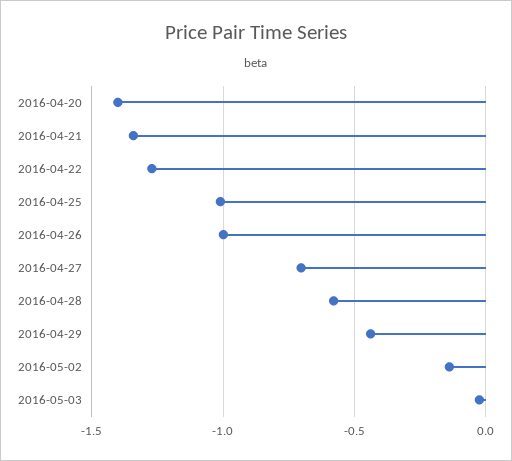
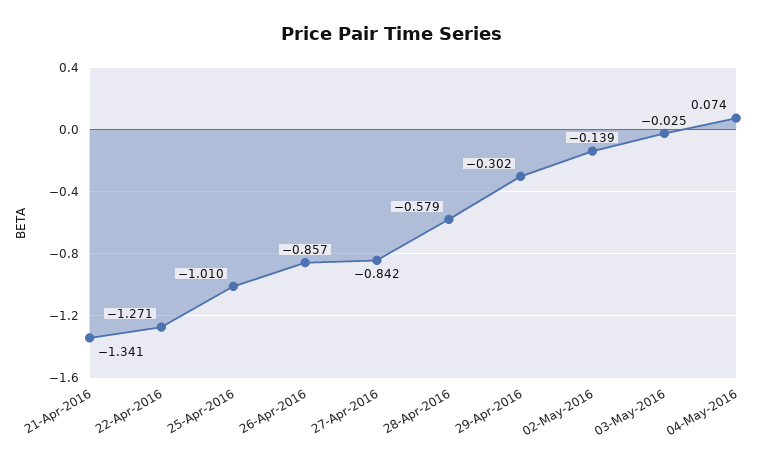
2016-04-20: -1.4 -> none
2016-04-26: -1 -> -0.857
2016-04-27: -0.7 -> -0.842
2016-04-29: -0.45 -> -0.302
04-May-2016: none -> 0.074

